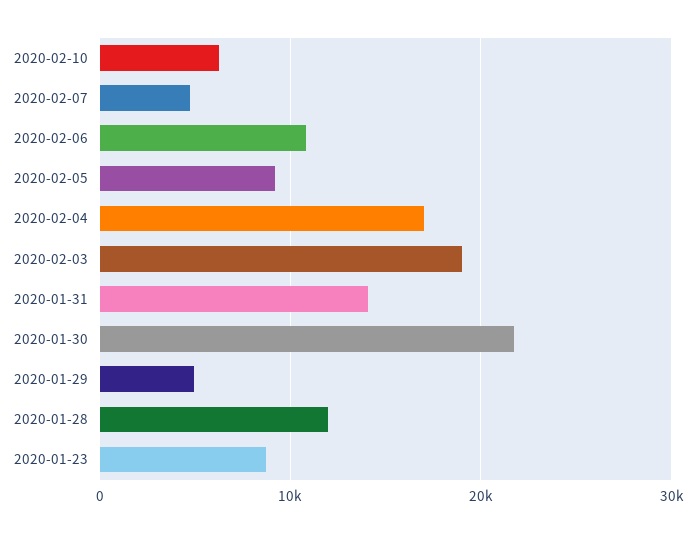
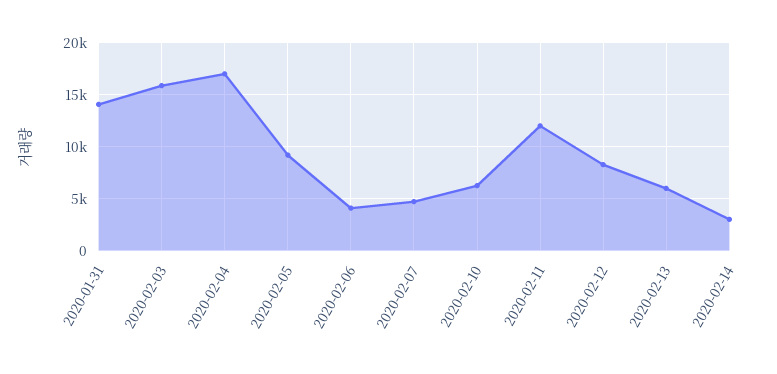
2020-02-06: 11000 -> 4000
2020-02-03: 19000 -> 16000
2020-01-30: 22000 -> none
2020-01-29: 5000 -> none
2020-01-28: 12000 -> none
2020-01-23: 9000 -> none
2020-02-11: none -> 12000
2020-02-12: none -> 8000
2020-02-13: none -> 6000
2020-02-14: none -> 3000

